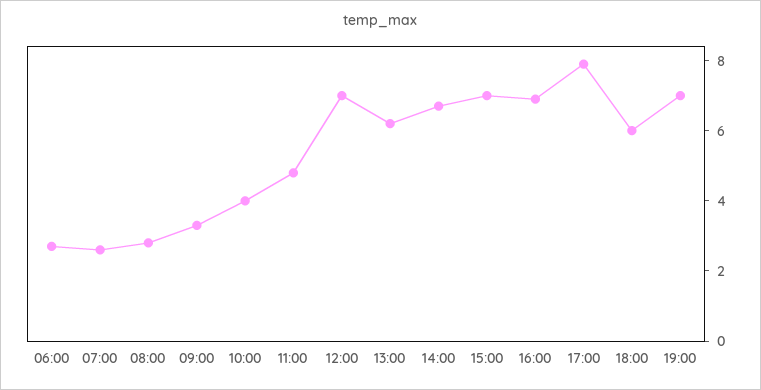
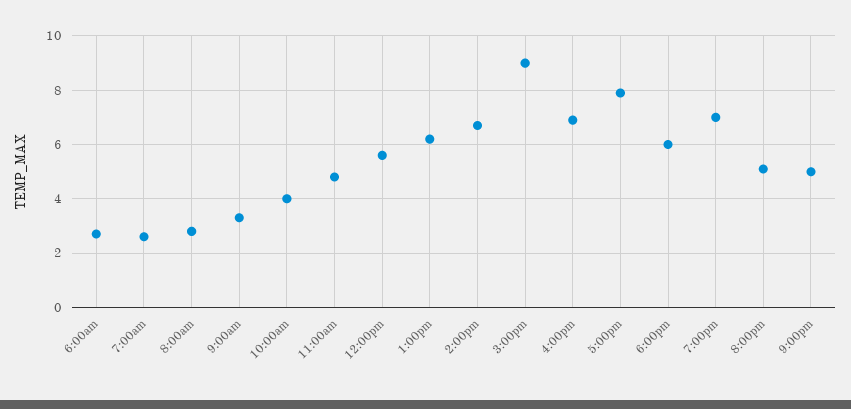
12:00: 7 -> 5.5
15:00: 7 -> 9
8:00pm: none -> 5
9:00pm: none -> 5

